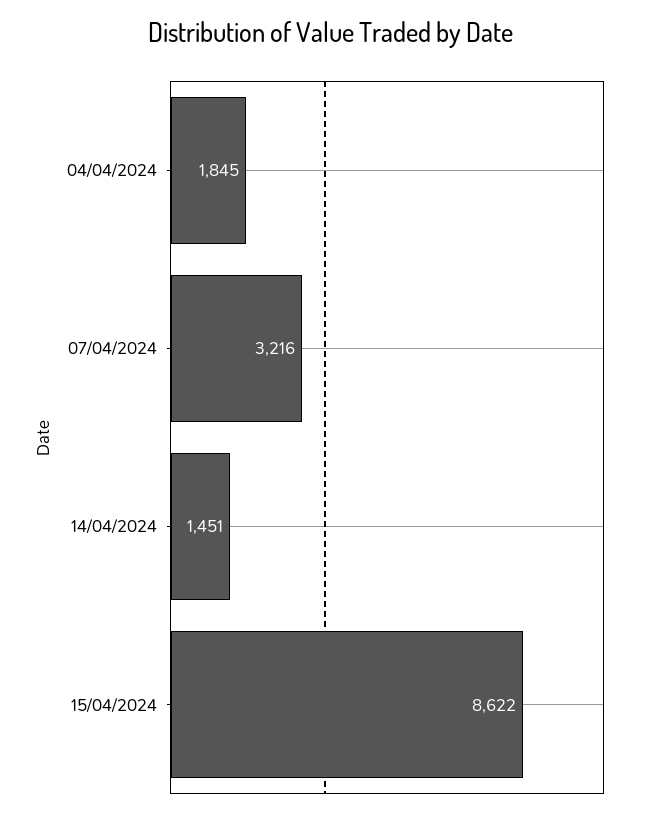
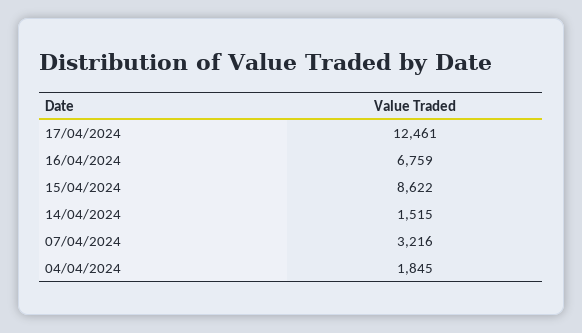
14/04/2024: 1451 -> 1515
17/04/2024: none -> 12461
16/04/2024: none -> 6759

